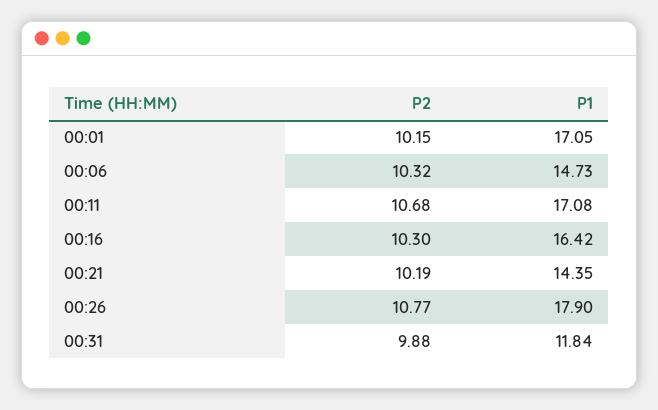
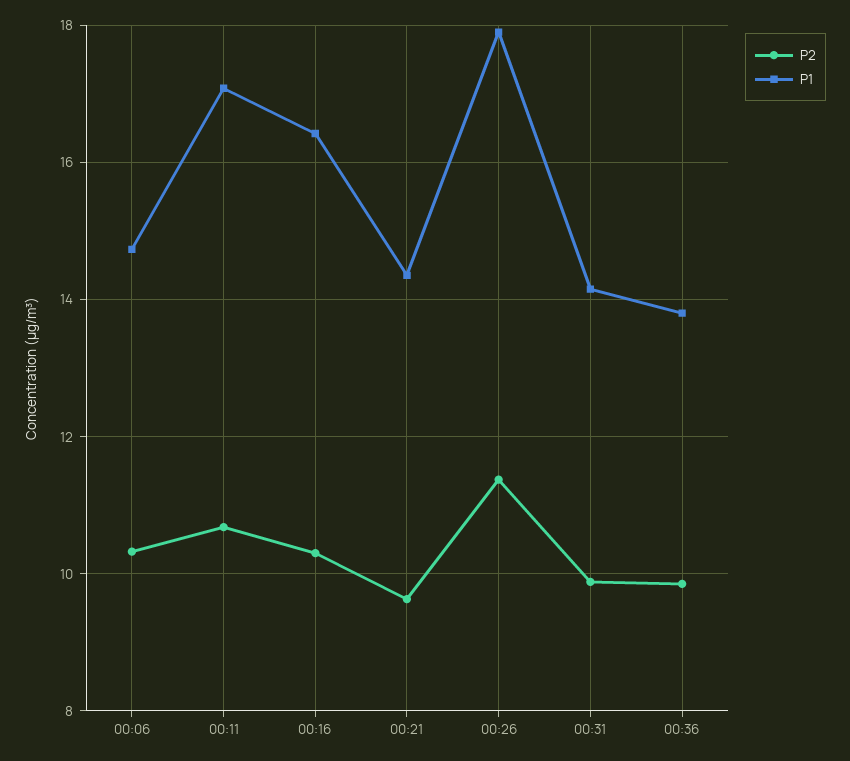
P2, 00:01: 10.15 -> none
P1, 00:01: 17.05 -> none
P2, 00:21: 10.19 -> 9.6
P2, 00:26: 10.77 -> 11.4
P1, 00:31: 11.84 -> 14.2
P2, 00:36: none -> 9.8
P1, 00:36: none -> 13.8

